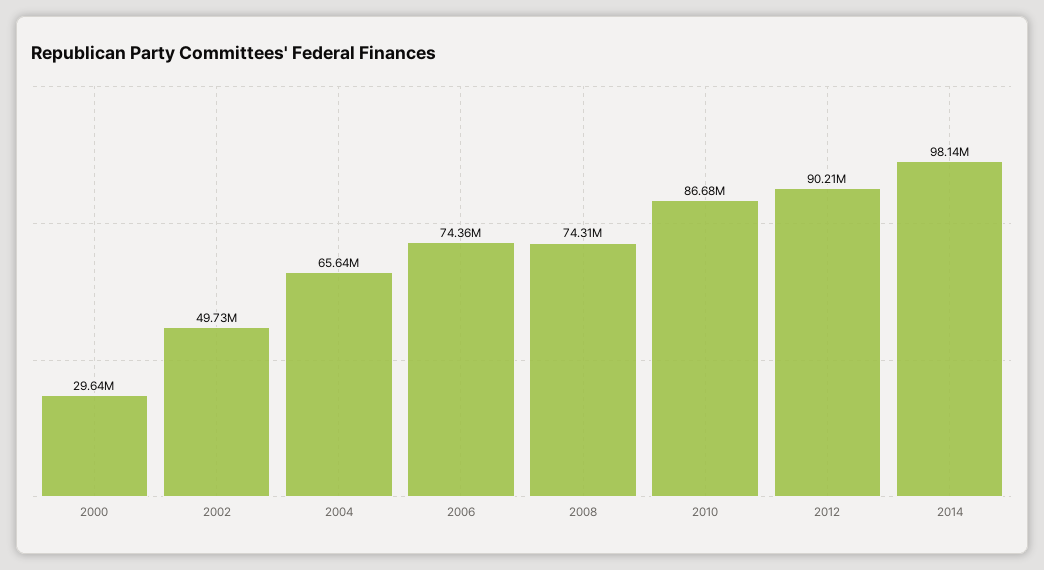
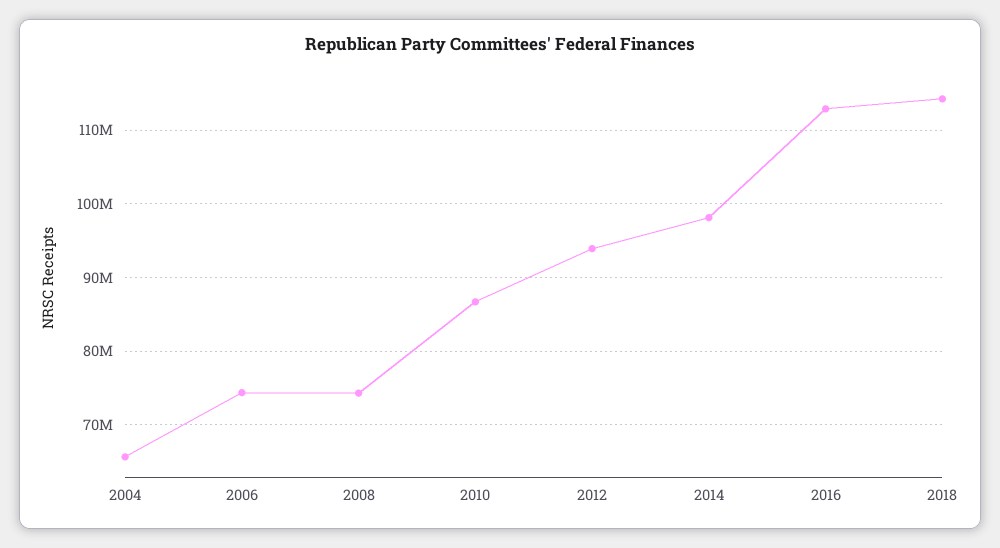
2000: 29640000 -> none
2002: 49730000 -> none
2012: 90210000 -> 94000000
2016: none -> 113000000
2018: none -> 114000000

